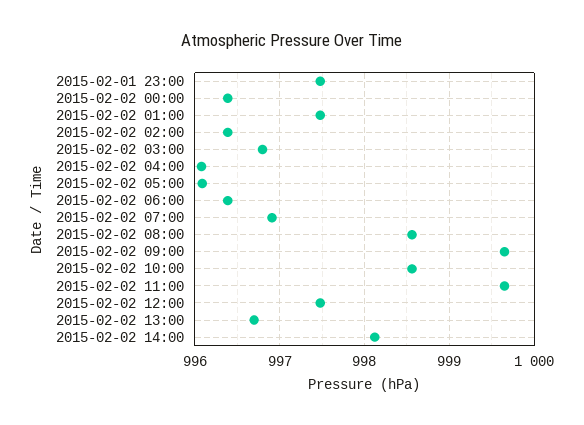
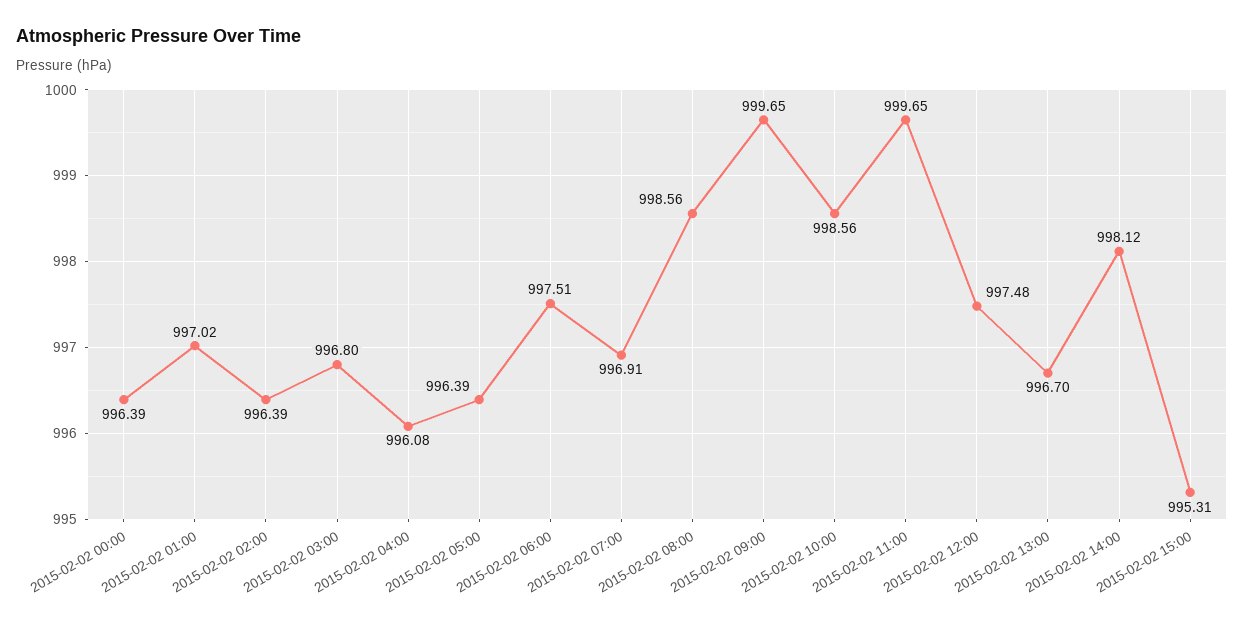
2015-02-01 23:00: 997.5 -> none
2015-02-02 01:00: 997.5 -> 997.02
2015-02-02 05:00: 996.1 -> 996.39
2015-02-02 06:00: 996.4 -> 997.51
2015-02-02 15:00: none -> 995.31

